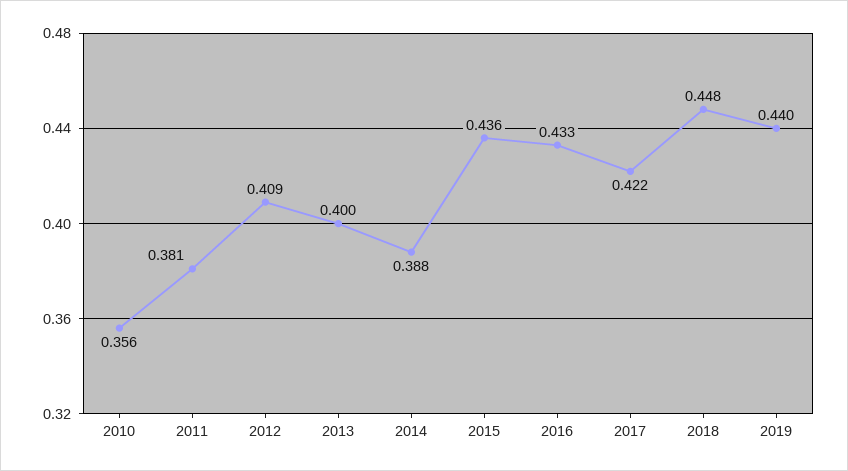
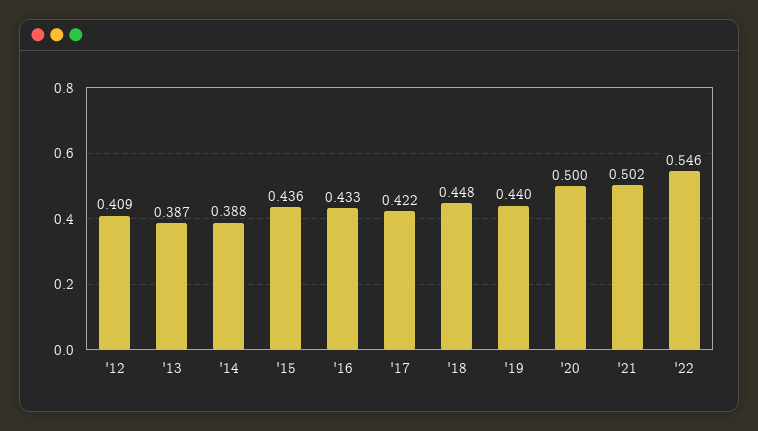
2010: 0.356 -> none
2011: 0.381 -> none
2013: 0.4 -> 0.387
'20: none -> 0.5
'21: none -> 0.502
'22: none -> 0.546

